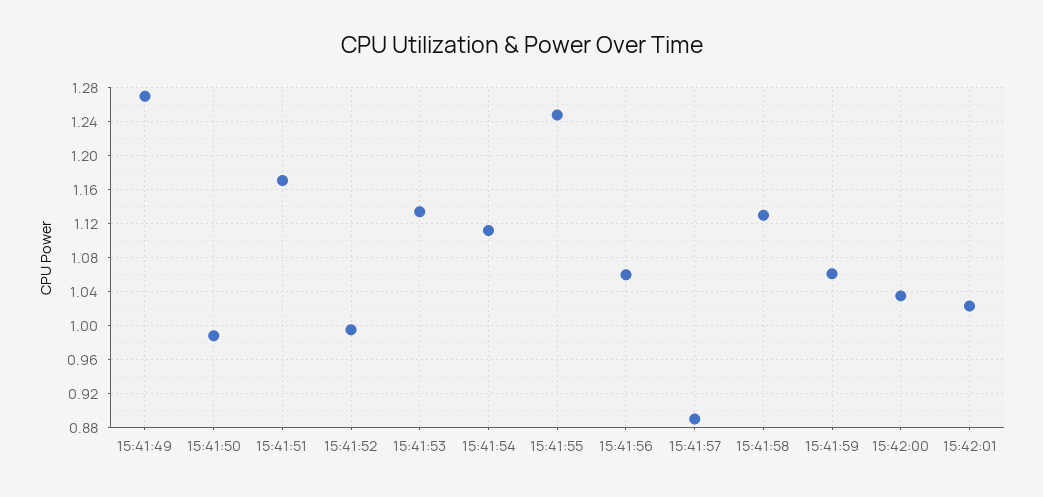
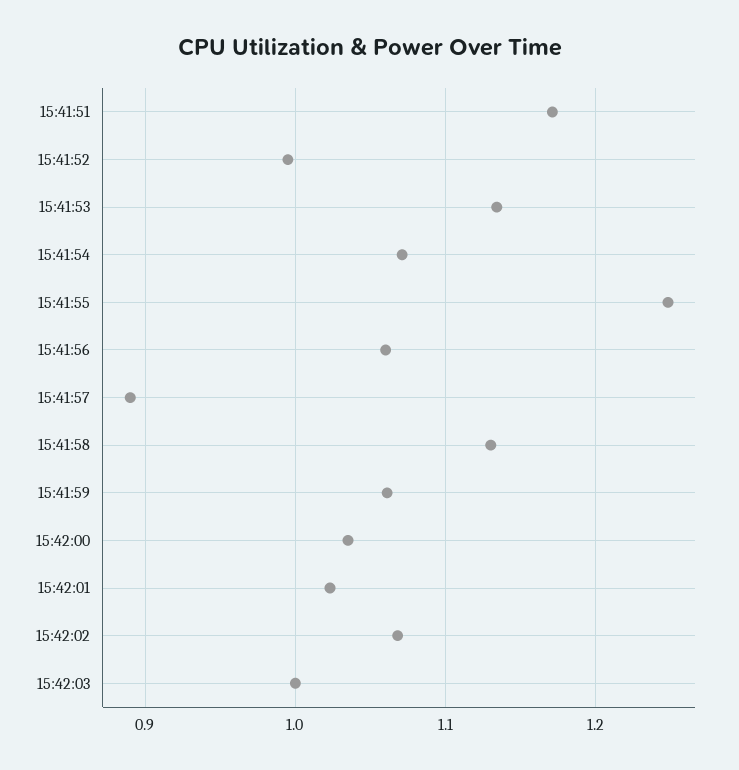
15:41:49: 1.27 -> none
15:41:50: 0.99 -> none
15:41:54: 1.11 -> 1.07
15:42:02: none -> 1.07
15:42:03: none -> 1

